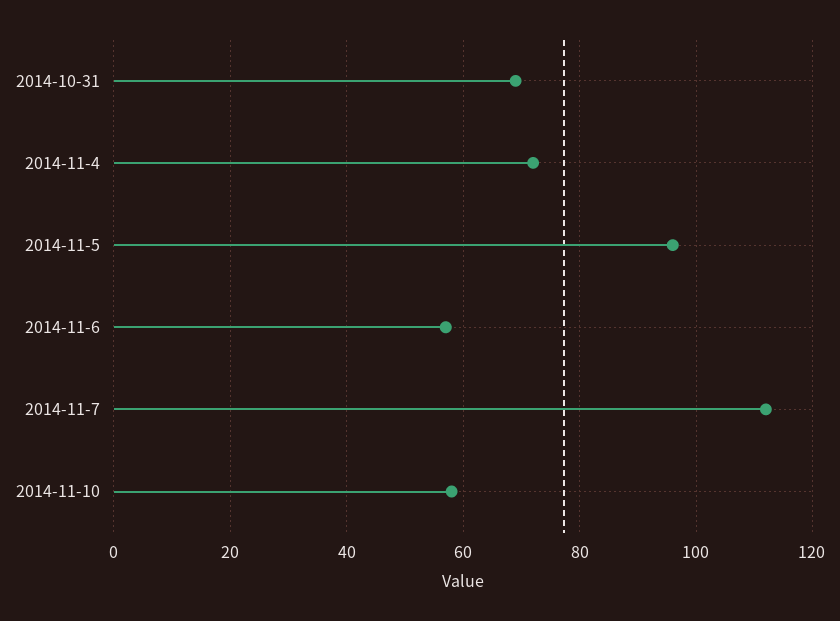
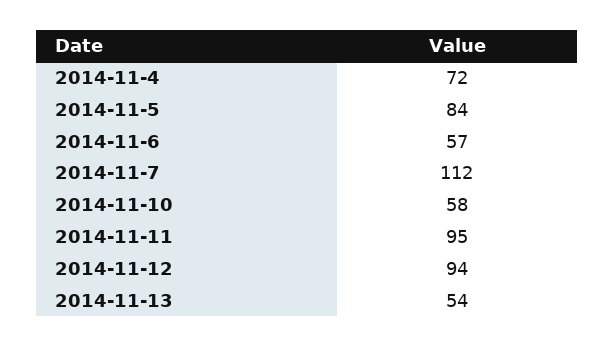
2014-10-31: 70 -> none
2014-11-5: 95 -> 84
2014-11-11: none -> 95
2014-11-12: none -> 94
2014-11-13: none -> 54

